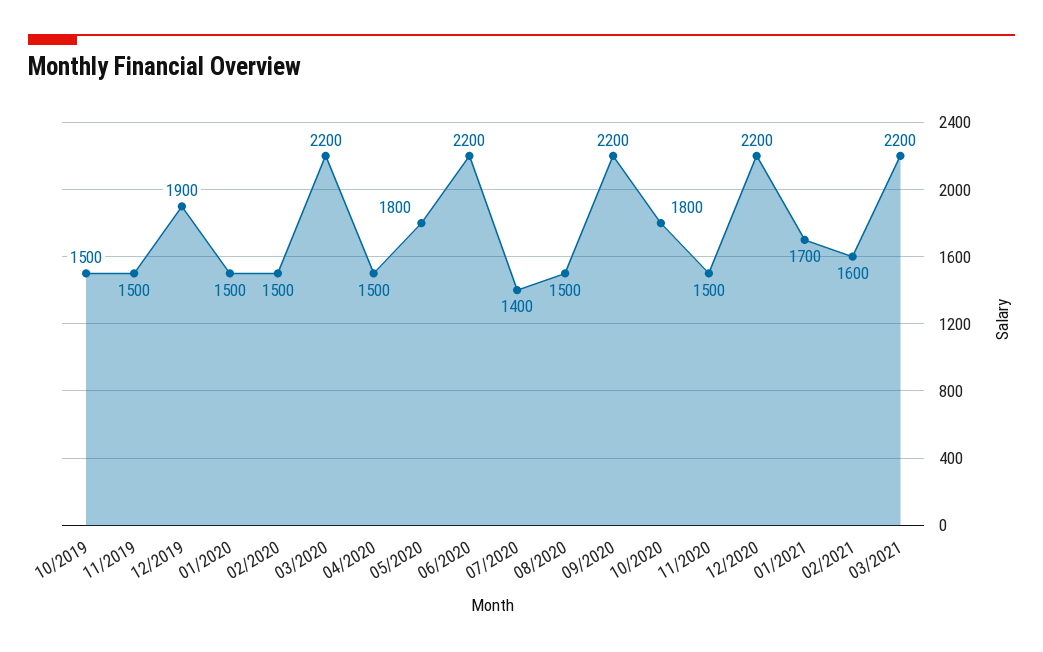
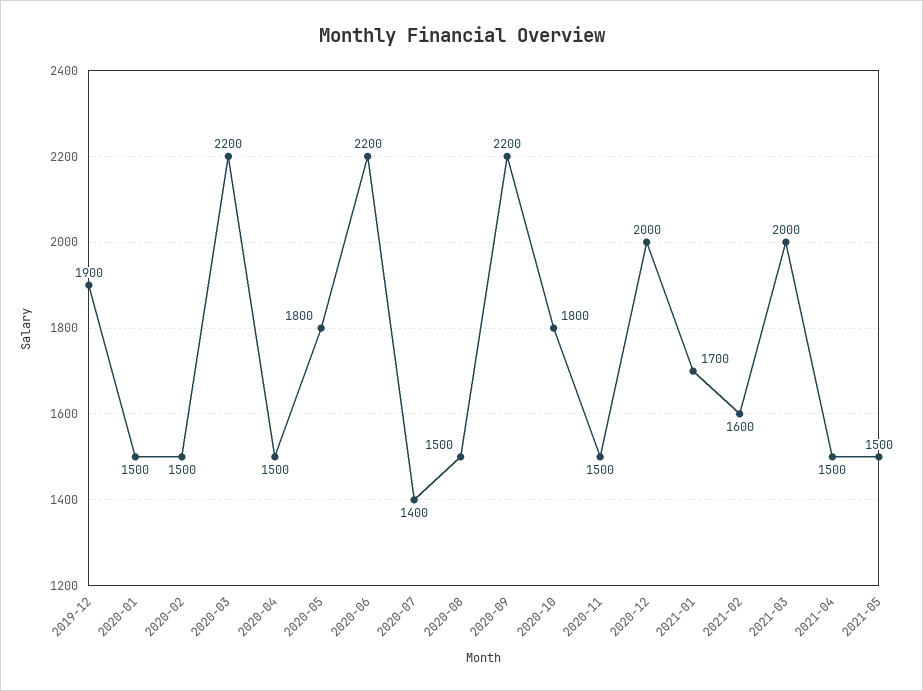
10/2019: 1500 -> none
11/2019: 1500 -> none
12/2020: 2200 -> 2000
03/2021: 2200 -> 2000
2021-04: none -> 1500
2021-05: none -> 1500

